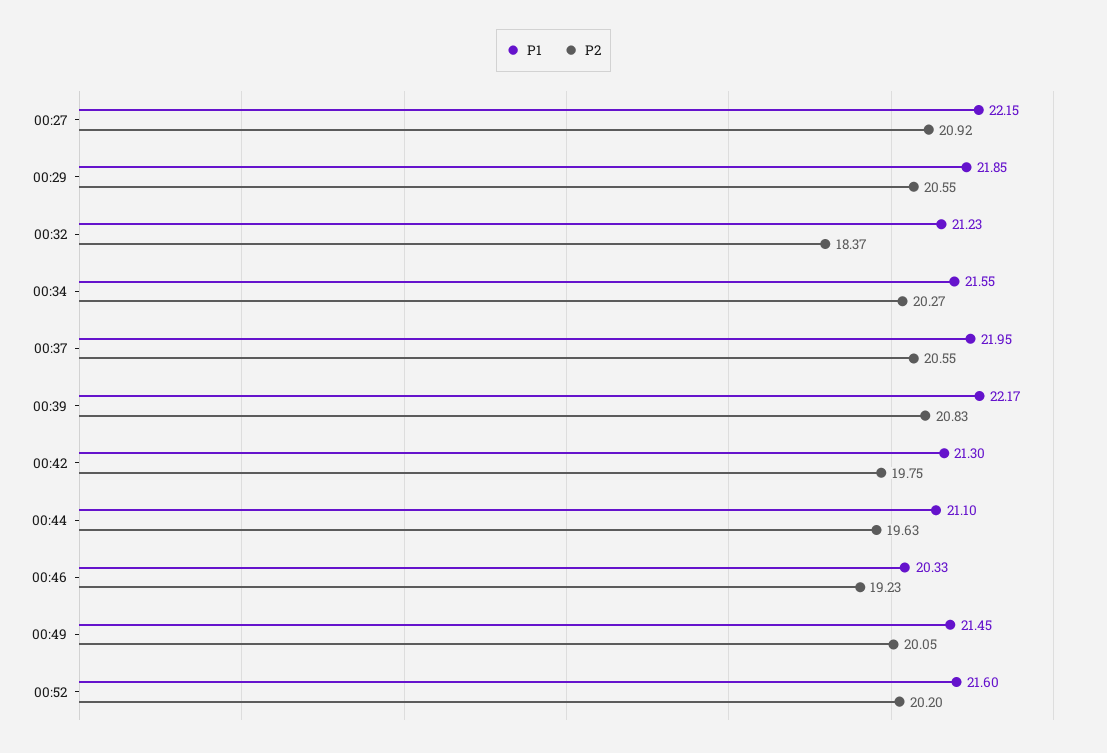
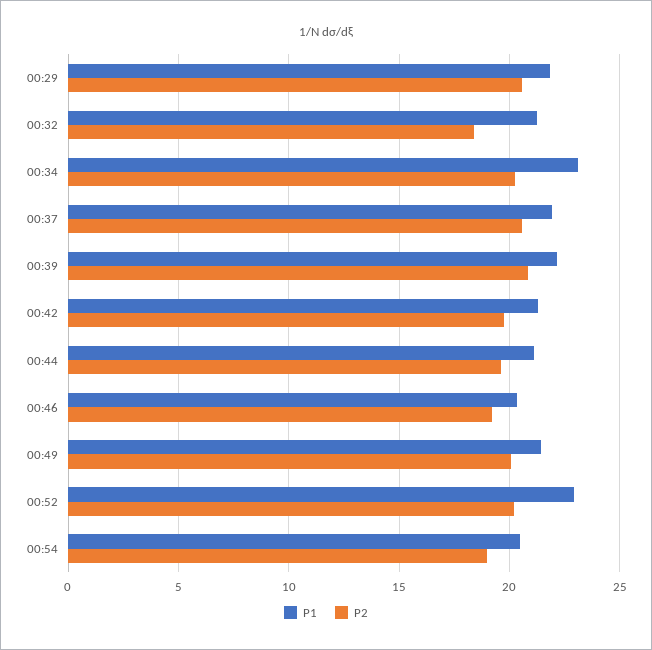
P1, 00:27: 22.15 -> none
P2, 00:27: 20.92 -> none
P1, 00:34: 21.55 -> 23
P1, 00:52: 21.6 -> 23
P1, 00:54: none -> 20.5
P2, 00:54: none -> 19

